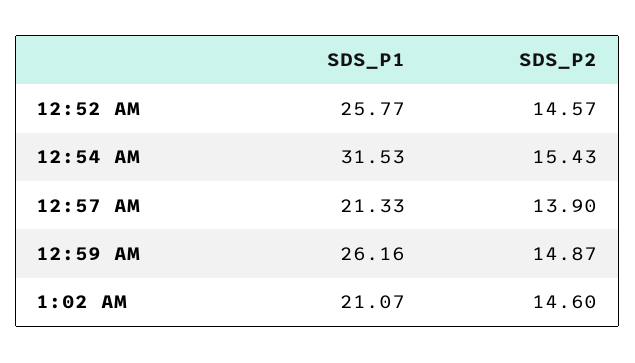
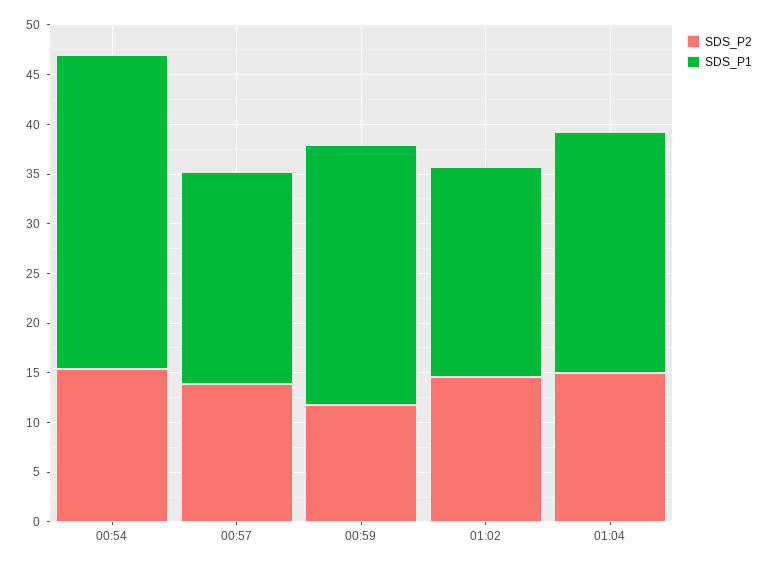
SDS_P1, 12:52 AM: 25.77 -> none
SDS_P2, 12:52 AM: 14.57 -> none
SDS_P2, 12:59 AM: 14.87 -> 12
SDS_P2, 01:04: none -> 15
SDS_P1, 01:04: none -> 24

